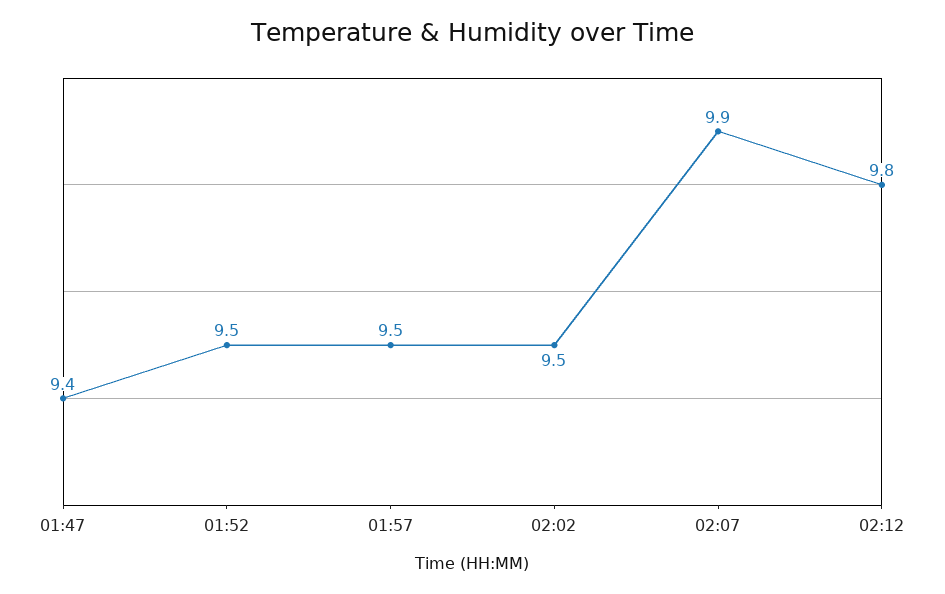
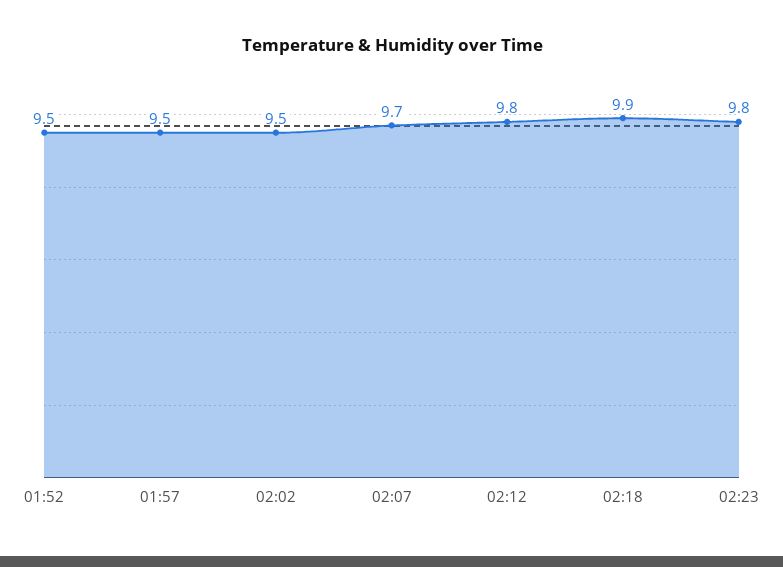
01:47: 9.4 -> none
02:07: 9.9 -> 9.7
02:18: none -> 9.9
02:23: none -> 9.8

